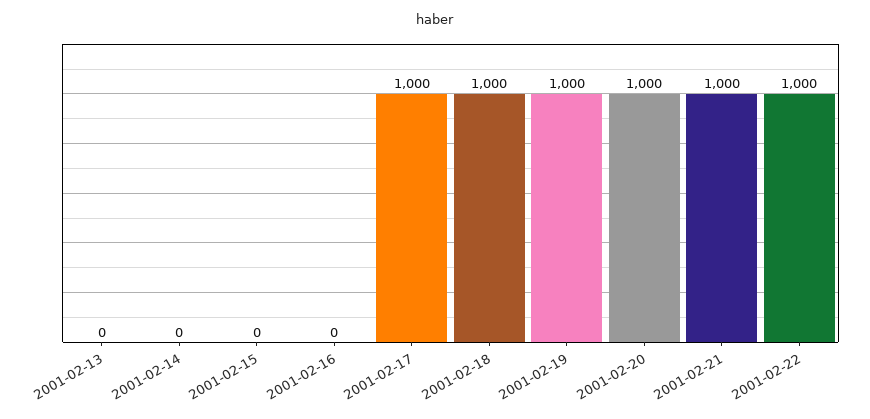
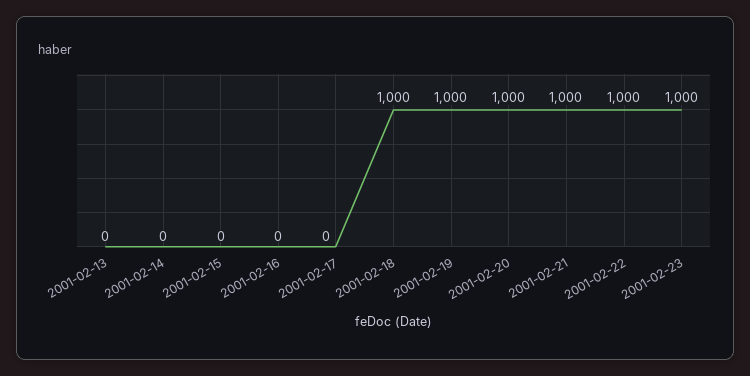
2001-02-17: 1000 -> 0
2001-02-23: none -> 1000

